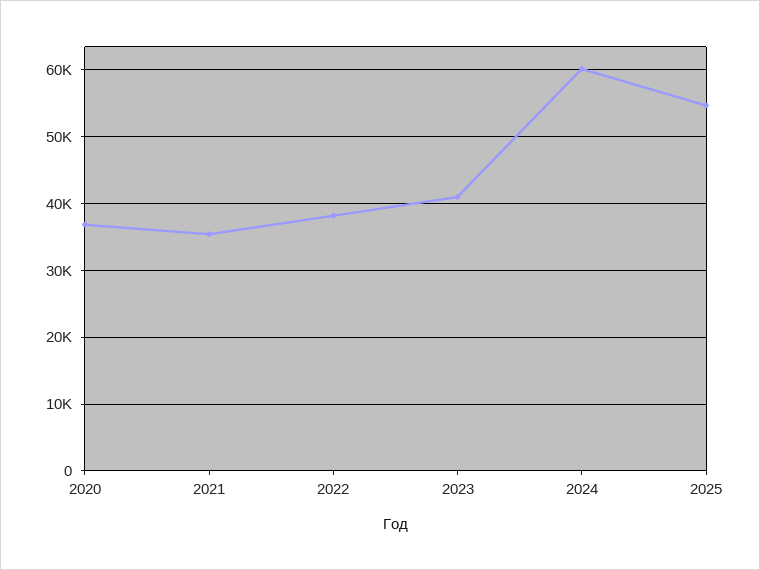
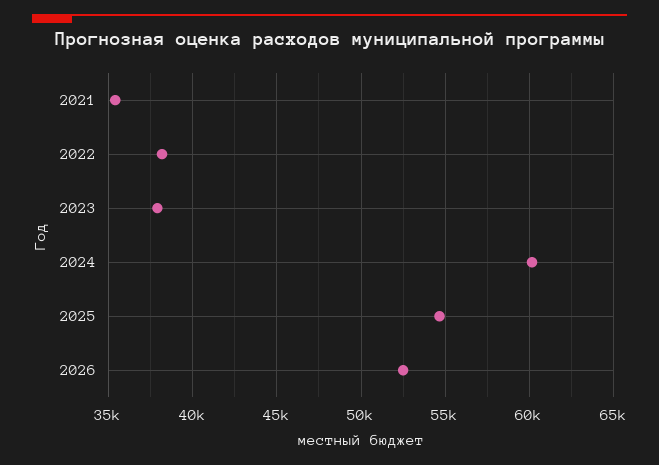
2020: 37000 -> none
2023: 41000 -> 38000
2026: none -> 52500

